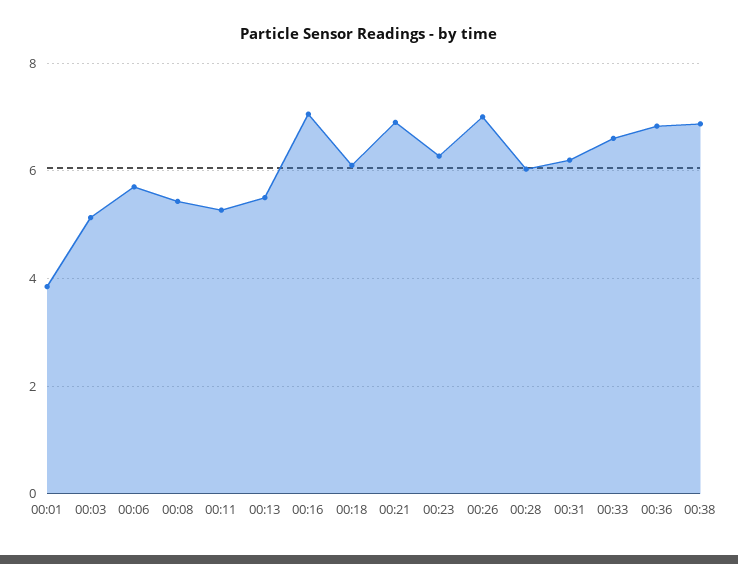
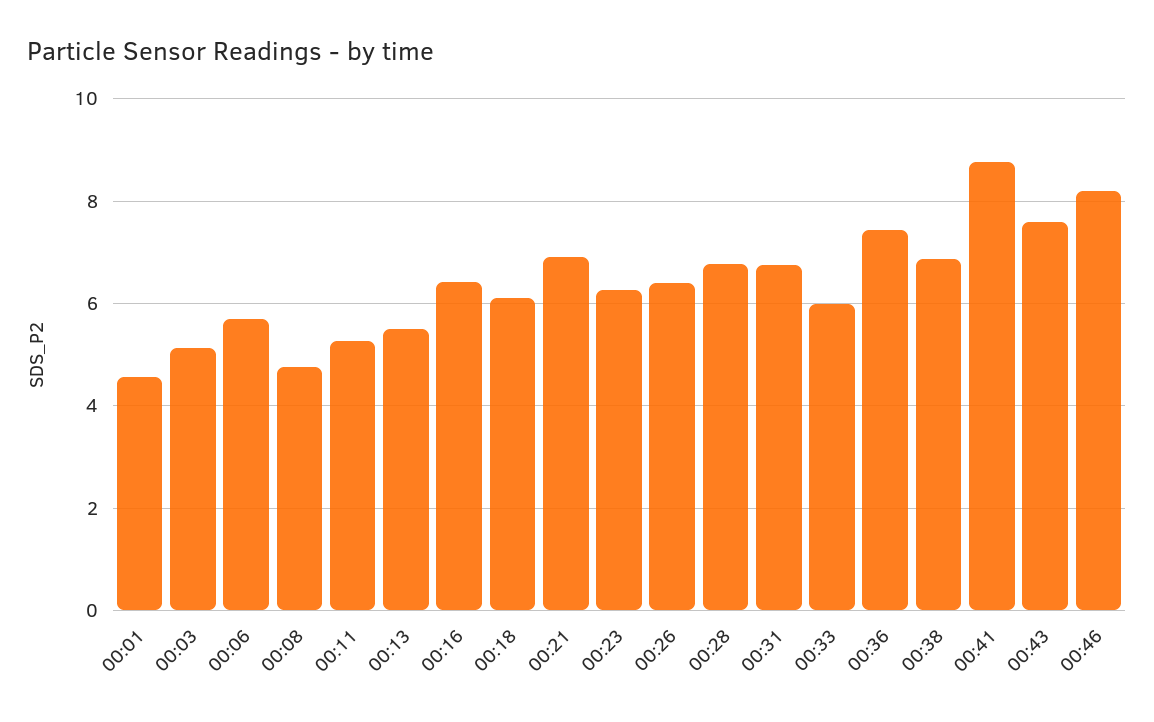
00:01: 3.8 -> 4.6
00:08: 5.4 -> 4.8
00:16: 7 -> 6.4
00:26: 7 -> 6.4
00:28: 6 -> 6.8
00:31: 6.2 -> 6.8
00:33: 6.6 -> 6
00:36: 6.8 -> 7.4
00:41: none -> 8.8
00:43: none -> 7.6
00:46: none -> 8.2

